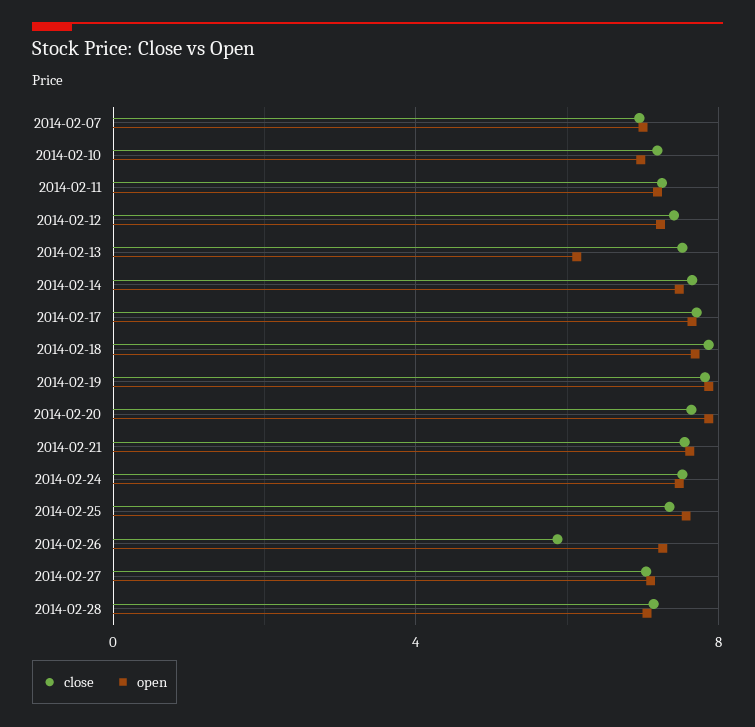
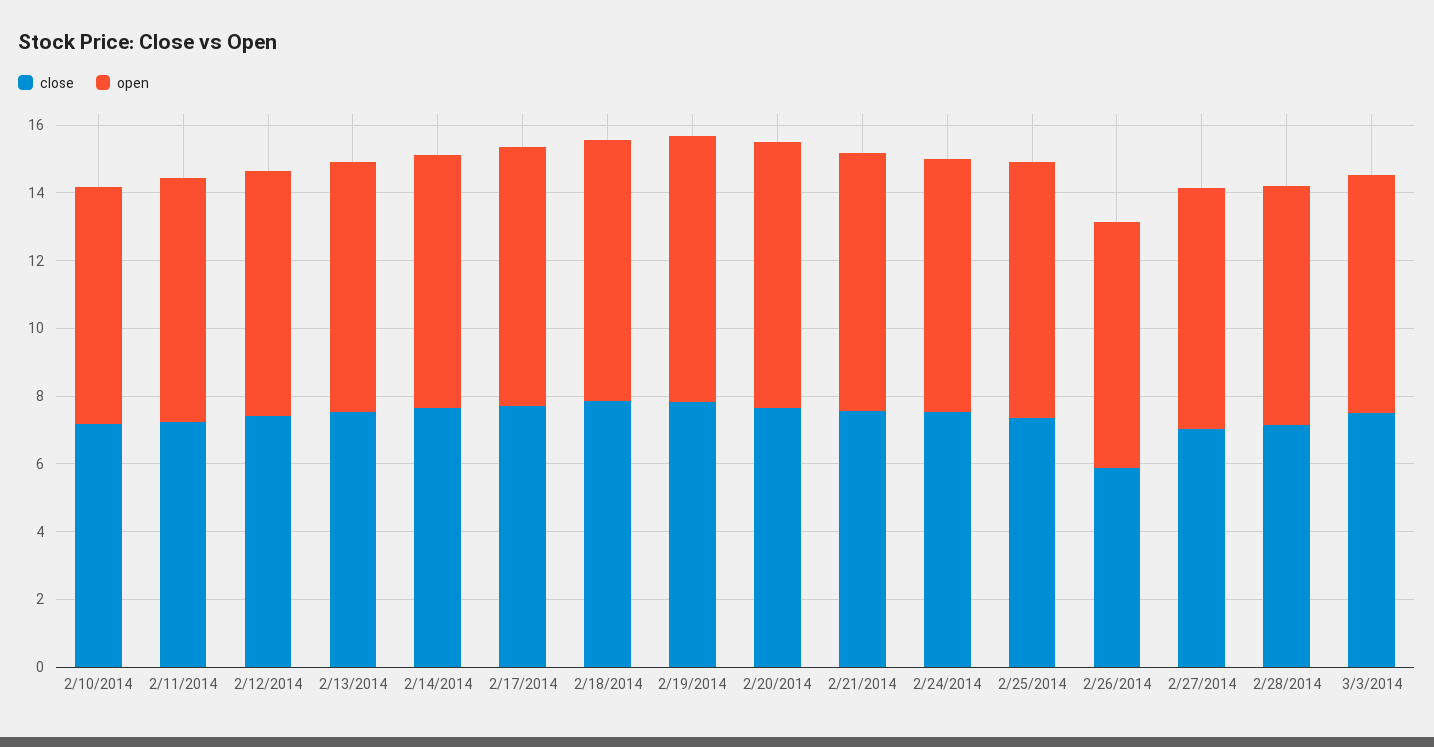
close, 2014-02-07: 7 -> none
open, 2014-02-07: 7 -> none
open, 2014-02-13: 6 -> 7.5
close, 3/3/2014: none -> 7.5
open, 3/3/2014: none -> 7

